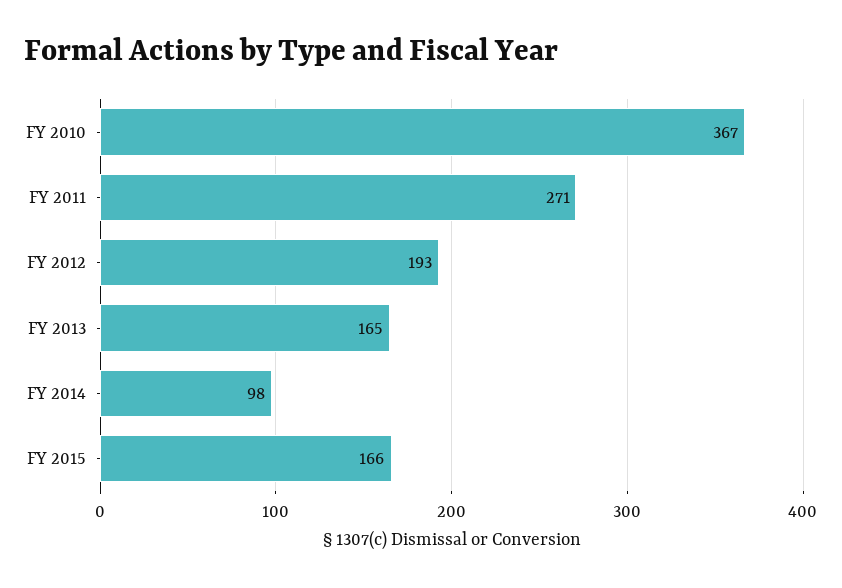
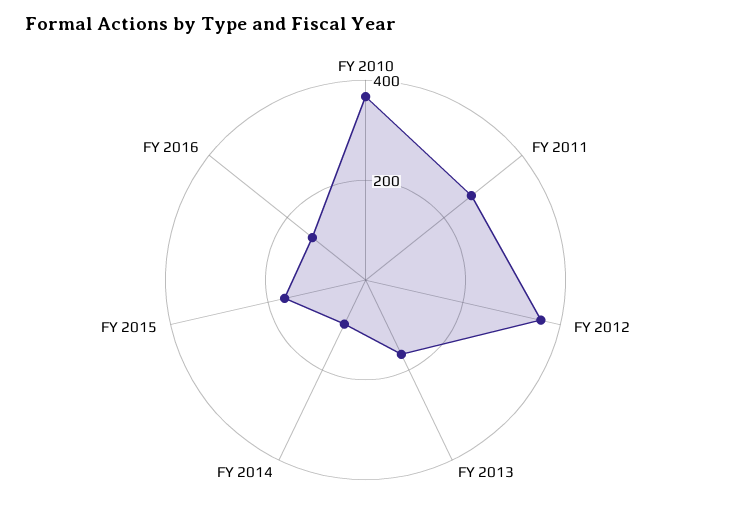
FY 2012: 193 -> 350
FY 2016: none -> 150

